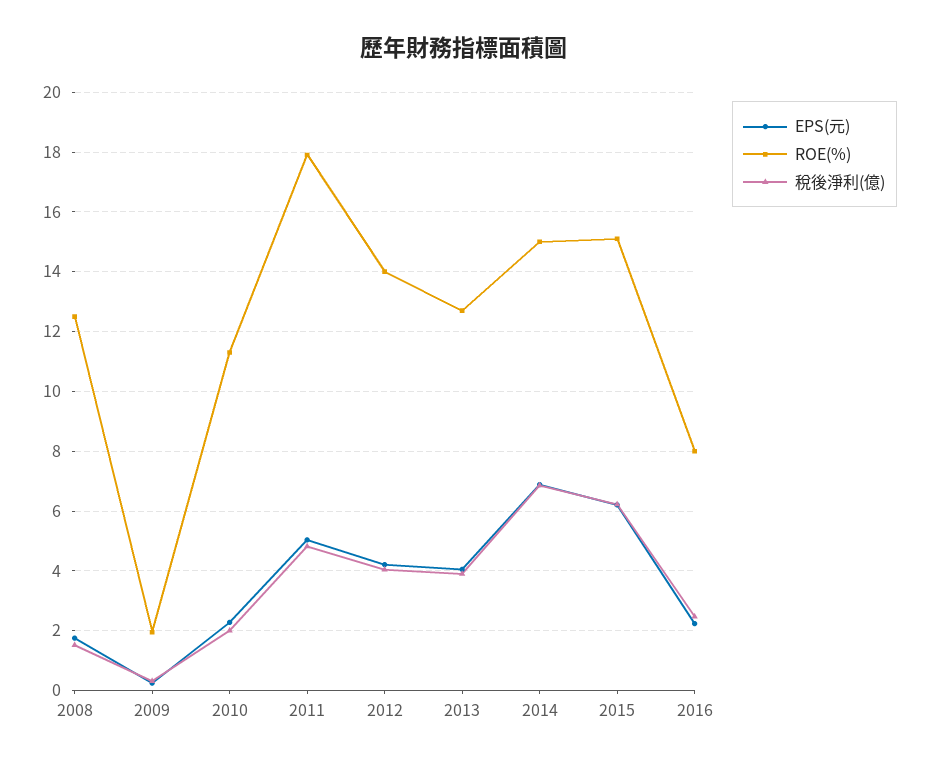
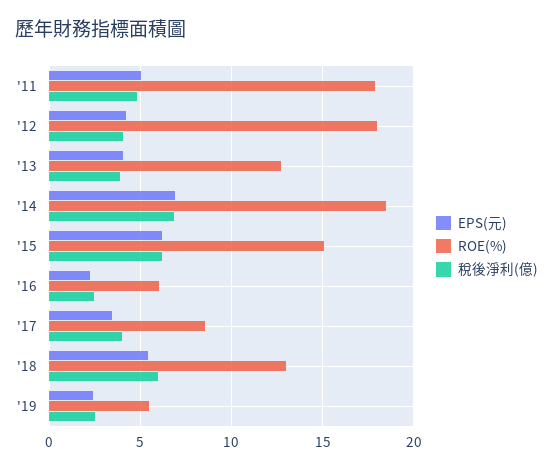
EPS(元), 2008: 1.75 -> none
ROE(%), 2008: 12.5 -> none
稅後淨利(億), 2008: 1.5 -> none
EPS(元), 2009: 0.25 -> none
ROE(%), 2009: 2 -> none
稅後淨利(億), 2009: 0.25 -> none
EPS(元), 2010: 2.25 -> none
ROE(%), 2010: 11.25 -> none
稅後淨利(億), 2010: 2 -> none
ROE(%), 2012: 14 -> 18
ROE(%), 2014: 15 -> 18.5
ROE(%), 2016: 8 -> 6
EPS(元), '17: none -> 3.5
ROE(%), '17: none -> 8.5
稅後淨利(億), '17: none -> 4
EPS(元), '18: none -> 5.5
ROE(%), '18: none -> 13
稅後淨利(億), '18: none -> 6
EPS(元), '19: none -> 2.5
ROE(%), '19: none -> 5.5
稅後淨利(億), '19: none -> 2.5

